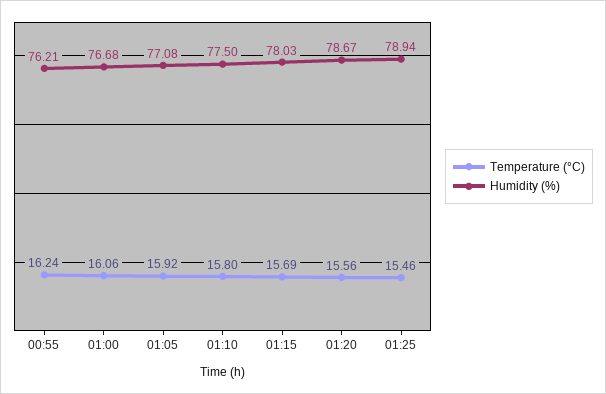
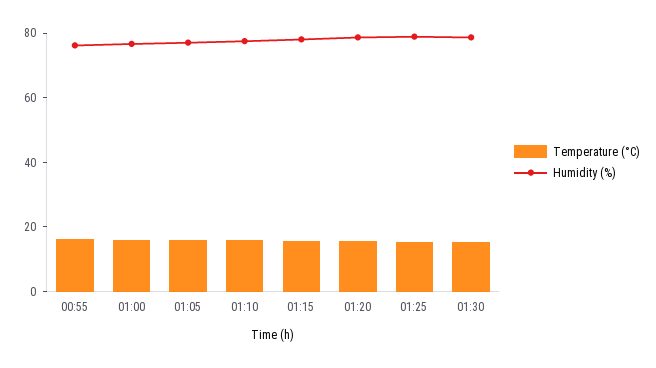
Temperature (°C), 01:30: none -> 15
Humidity (%), 01:30: none -> 80

